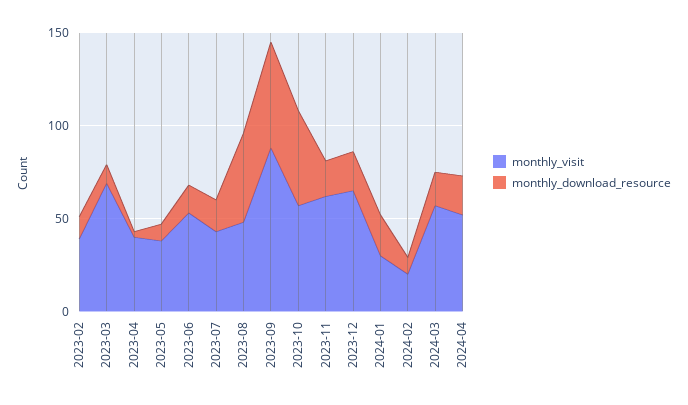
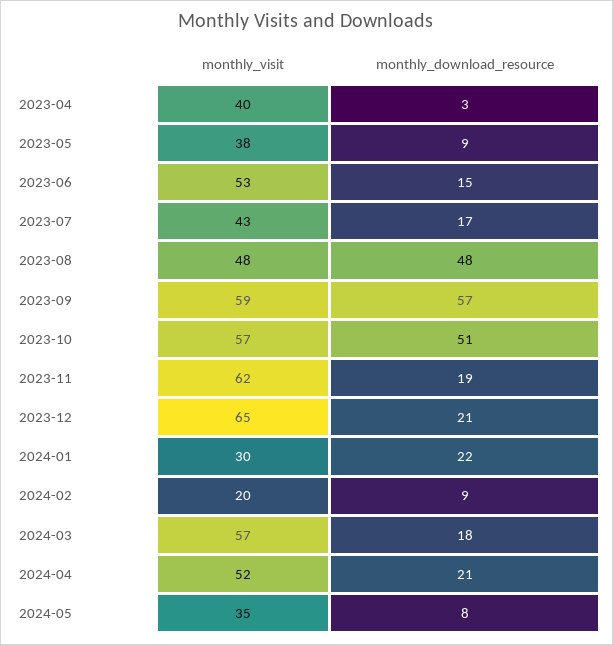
monthly_visit, 2023-02: 40 -> none
monthly_download_resource, 2023-02: 10 -> none
monthly_visit, 2023-03: 70 -> none
monthly_download_resource, 2023-03: 10 -> none
monthly_visit, 2023-09: 90 -> 59
monthly_visit, 2024-05: none -> 35
monthly_download_resource, 2024-05: none -> 8

